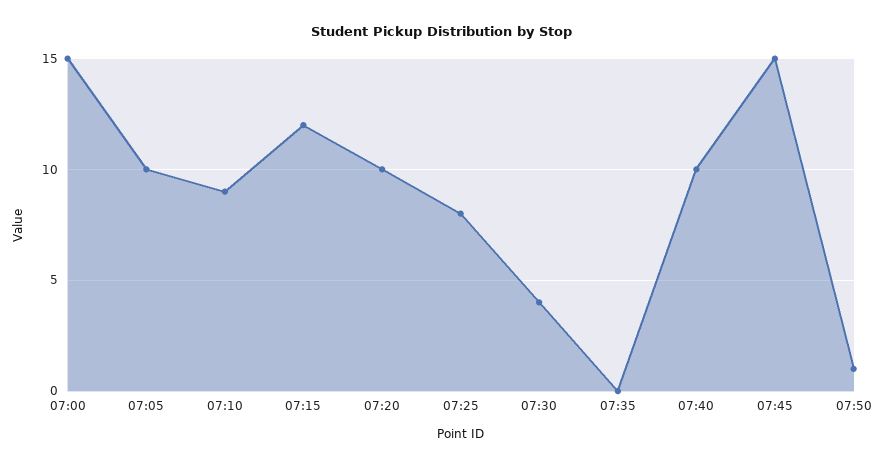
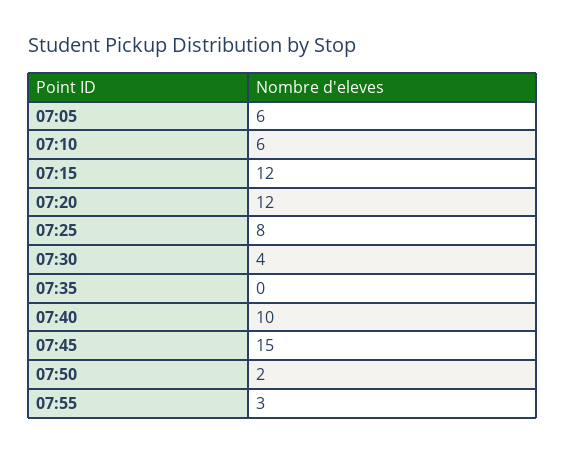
07:00: 15 -> none
07:05: 10 -> 6
07:10: 9 -> 6
07:20: 10 -> 12
07:50: 1 -> 2
07:55: none -> 3

